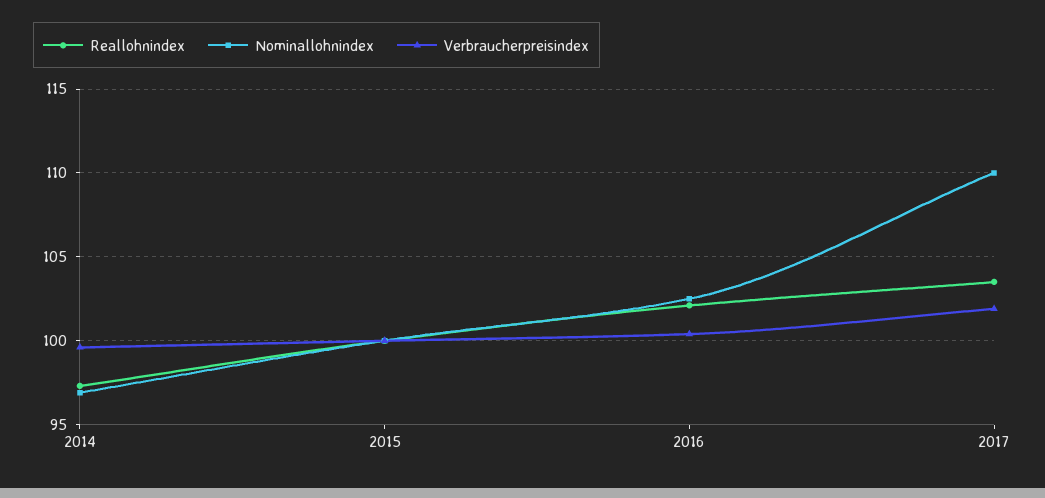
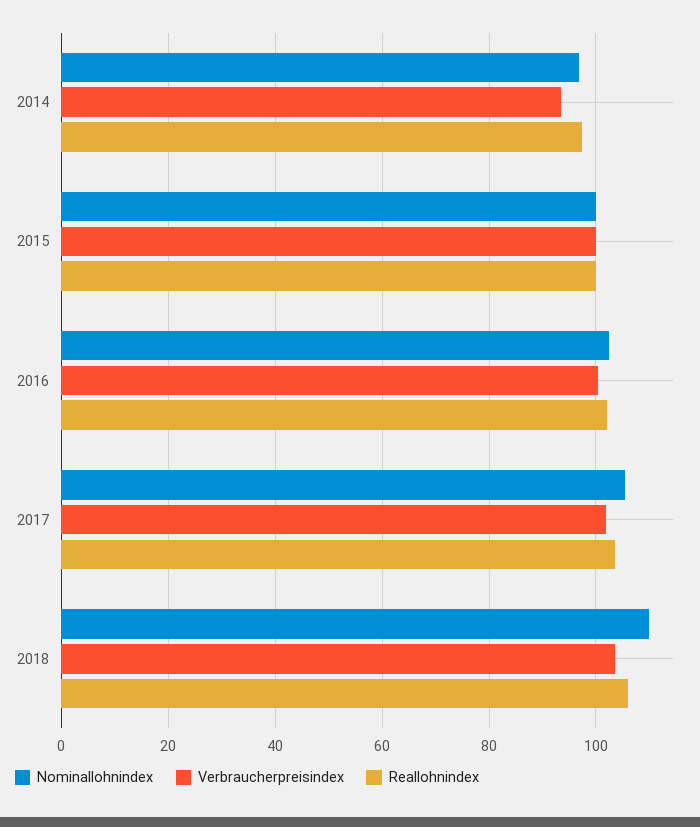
Verbraucherpreisindex, 2014: 99.5 -> 94
Nominallohnindex, 2017: 110 -> 106
Nominallohnindex, 2018: none -> 110
Verbraucherpreisindex, 2018: none -> 104
Reallohnindex, 2018: none -> 106

